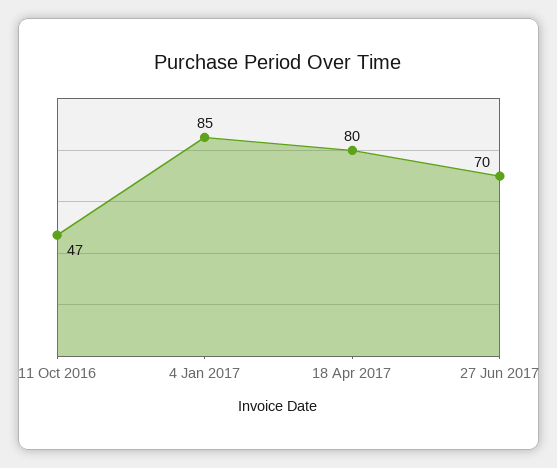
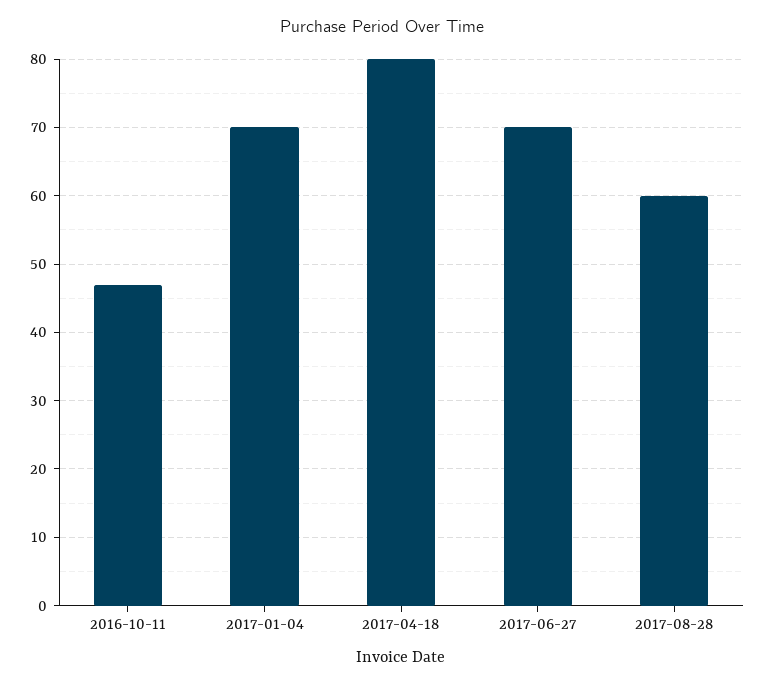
4 Jan 2017: 85 -> 70
2017-08-28: none -> 60

